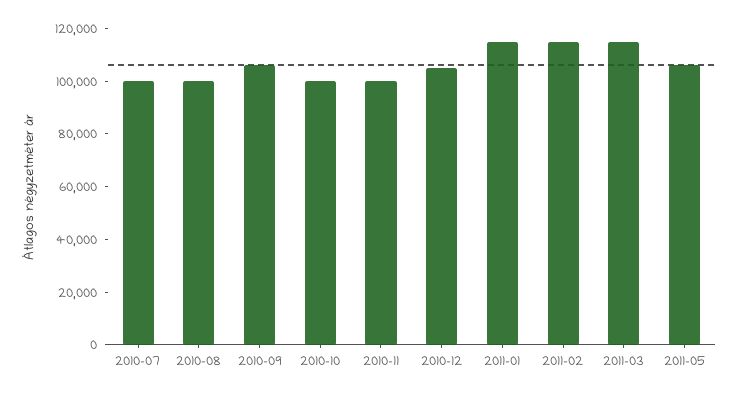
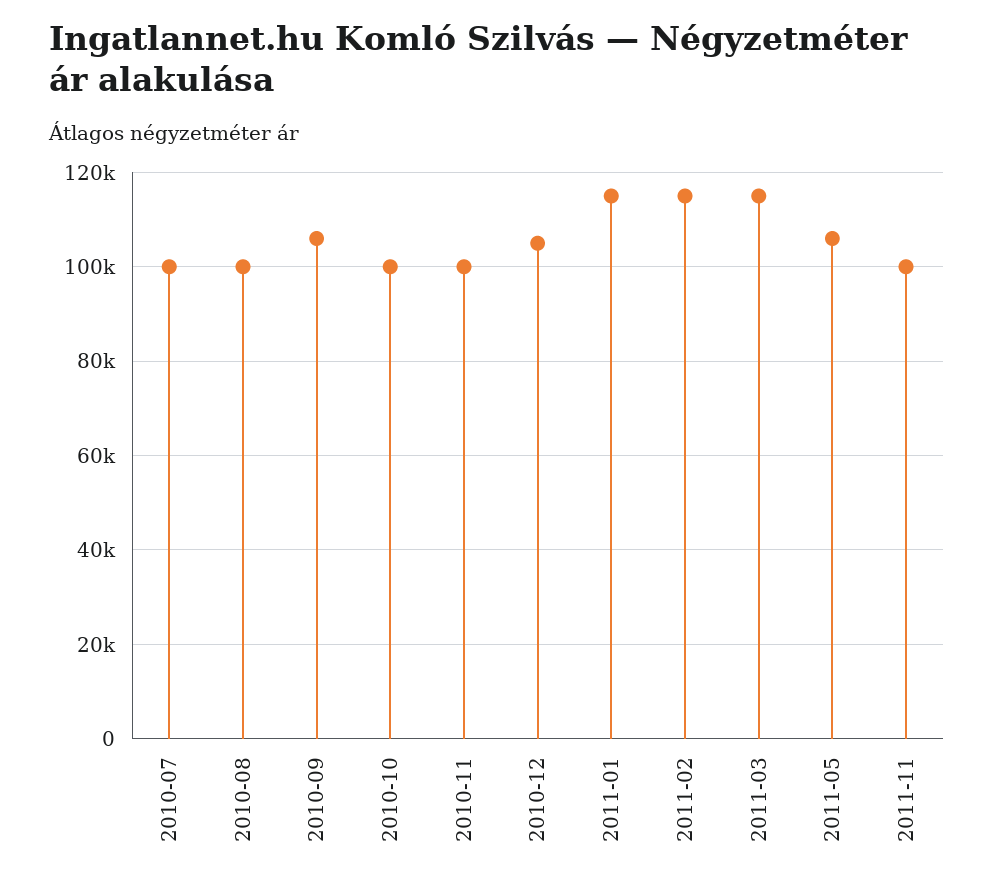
2011-11: none -> 100000

